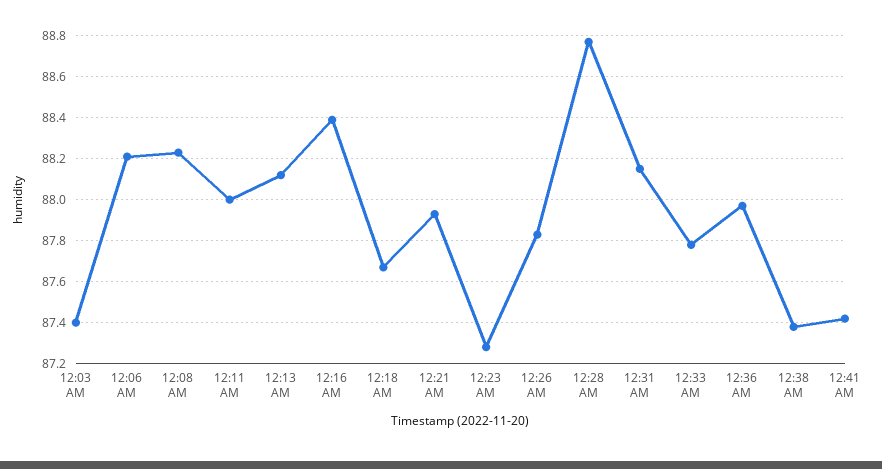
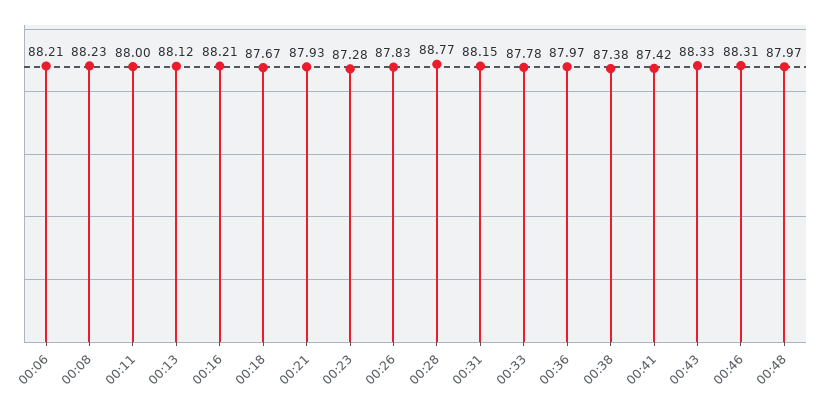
12:03 AM: 87.4 -> none
12:16 AM: 88.4 -> 88.21
00:43: none -> 88.33
00:46: none -> 88.31
00:48: none -> 87.97

